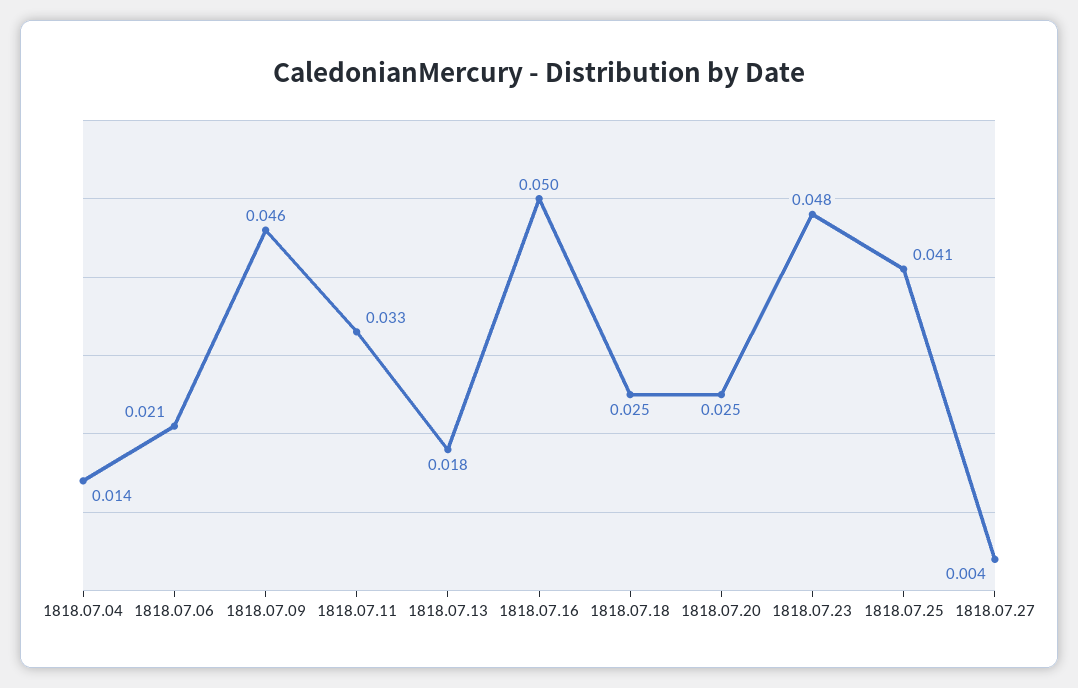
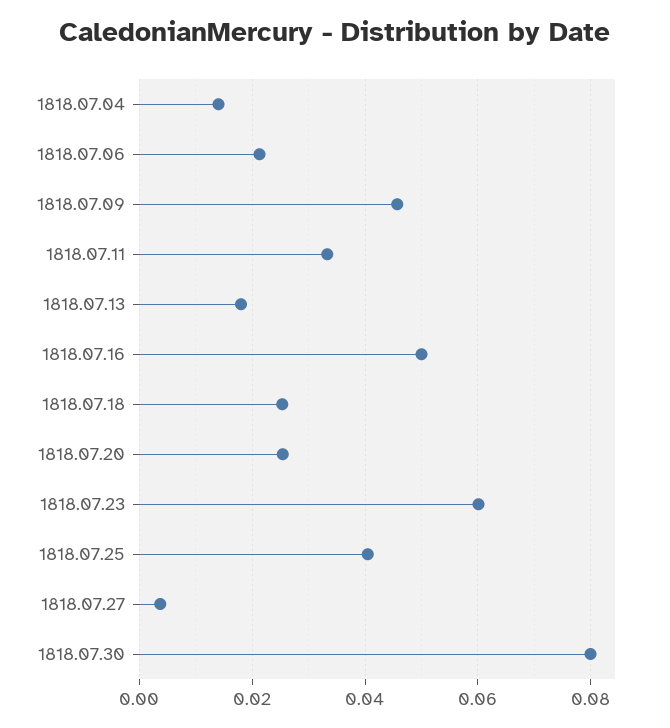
1818.07.23: 0.048 -> 0.06
1818.07.30: none -> 0.08

